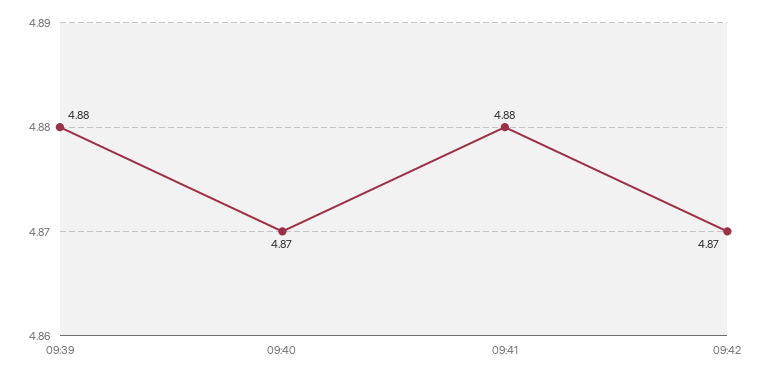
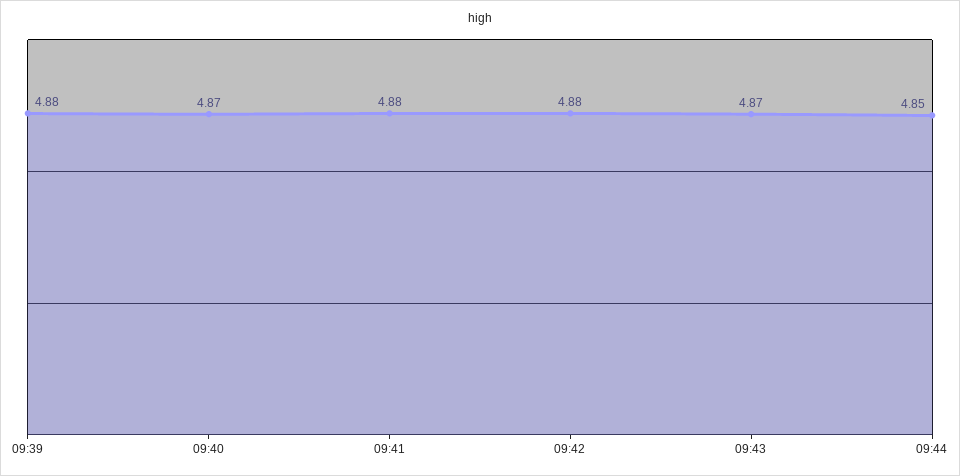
09:42: 4.87 -> 4.88
09:43: none -> 4.87
09:44: none -> 4.85

